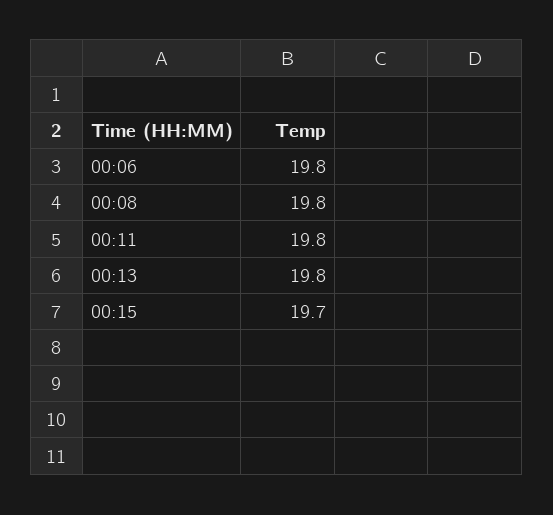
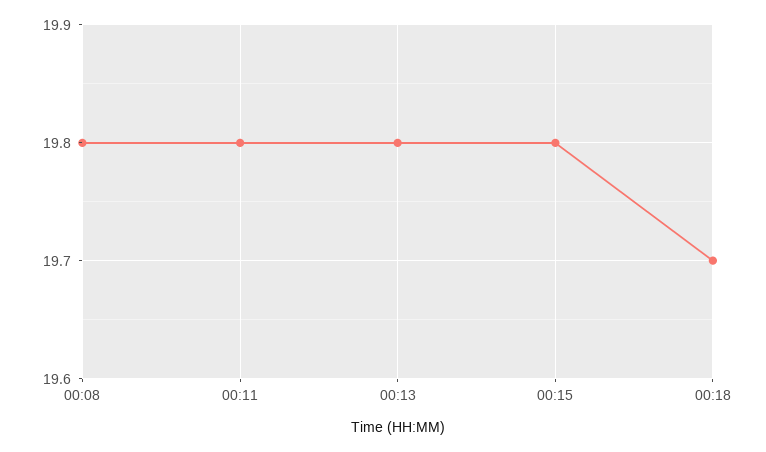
00:06: 19.8 -> none
00:15: 19.7 -> 19.8
00:18: none -> 19.7

